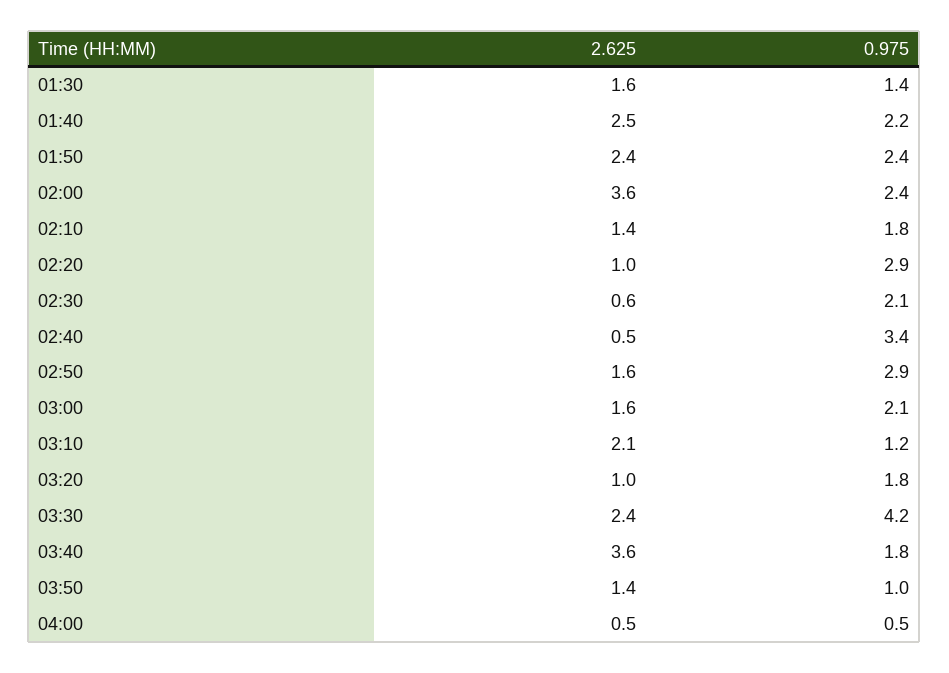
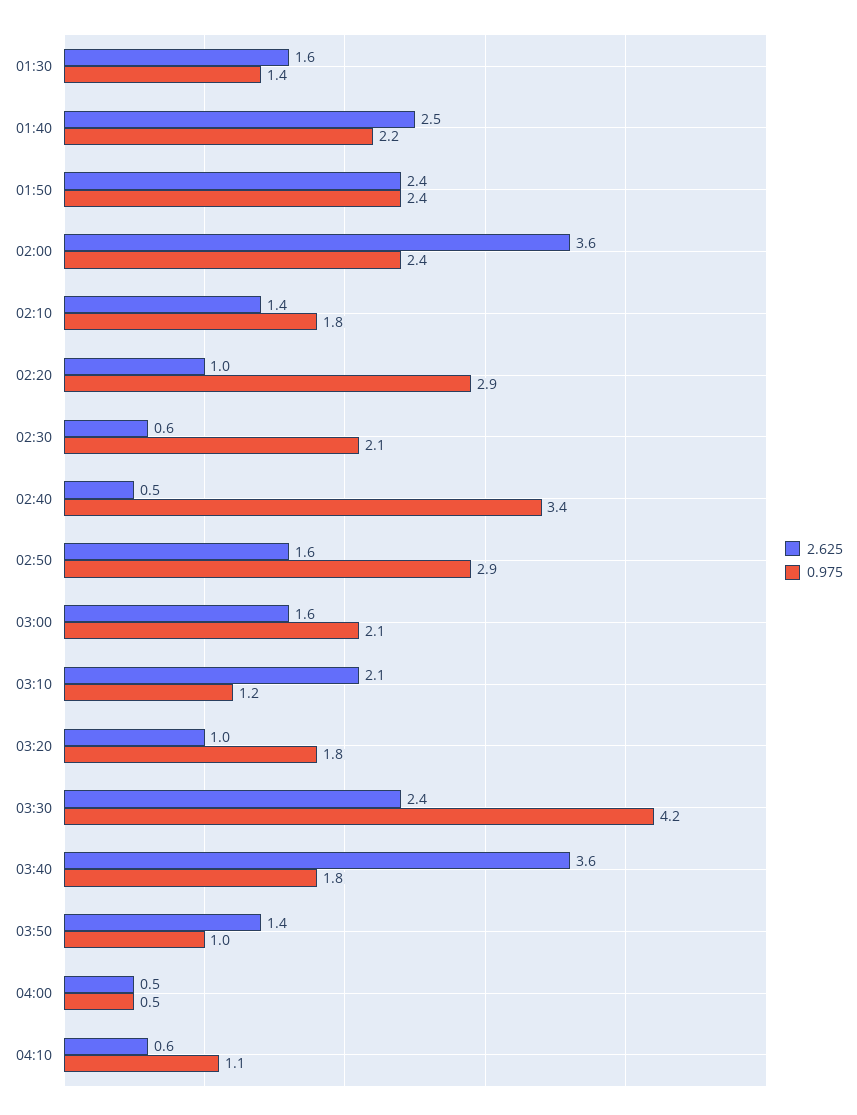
2.625, 04:10: none -> 0.6
0.975, 04:10: none -> 1.1

